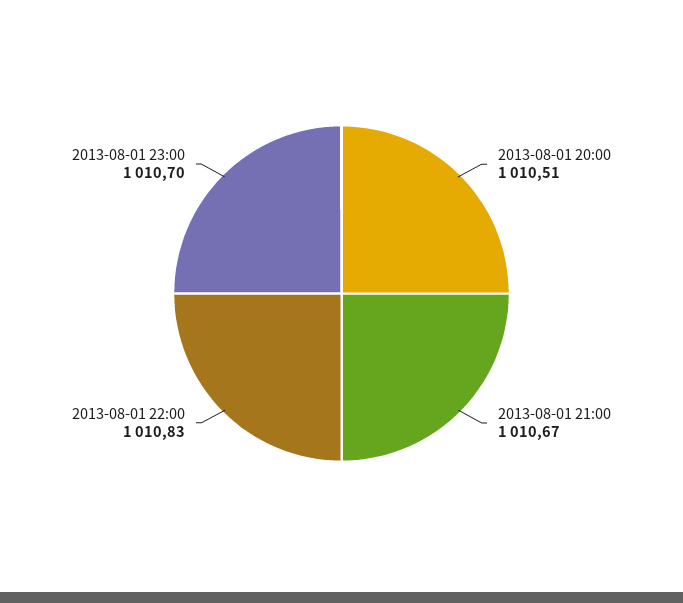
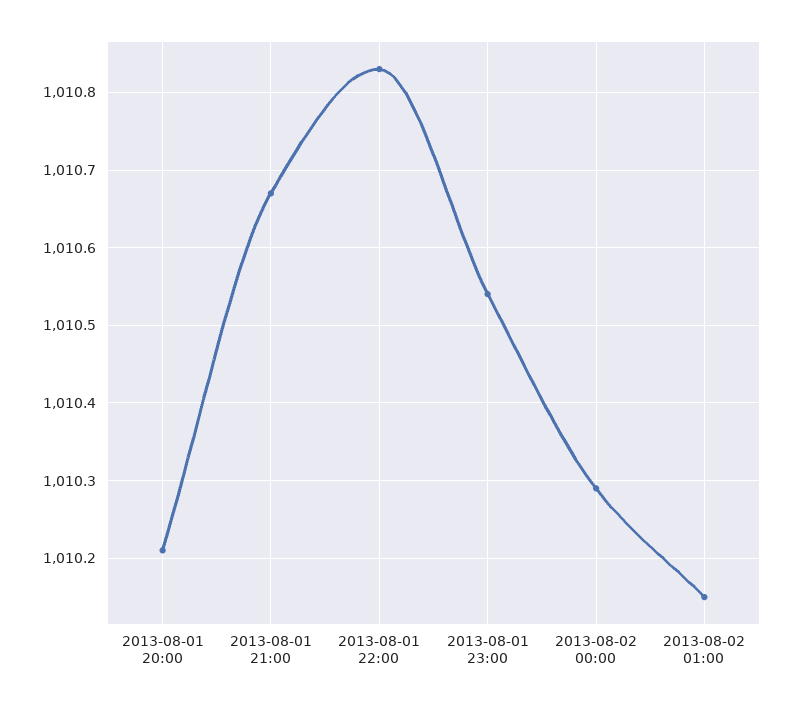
2013-08-01 20:00: 1010.51 -> 1010.21
2013-08-01 23:00: 1010.7 -> 1010.54
2013-08-02 00:00: none -> 1010.29
2013-08-02 01:00: none -> 1010.15

